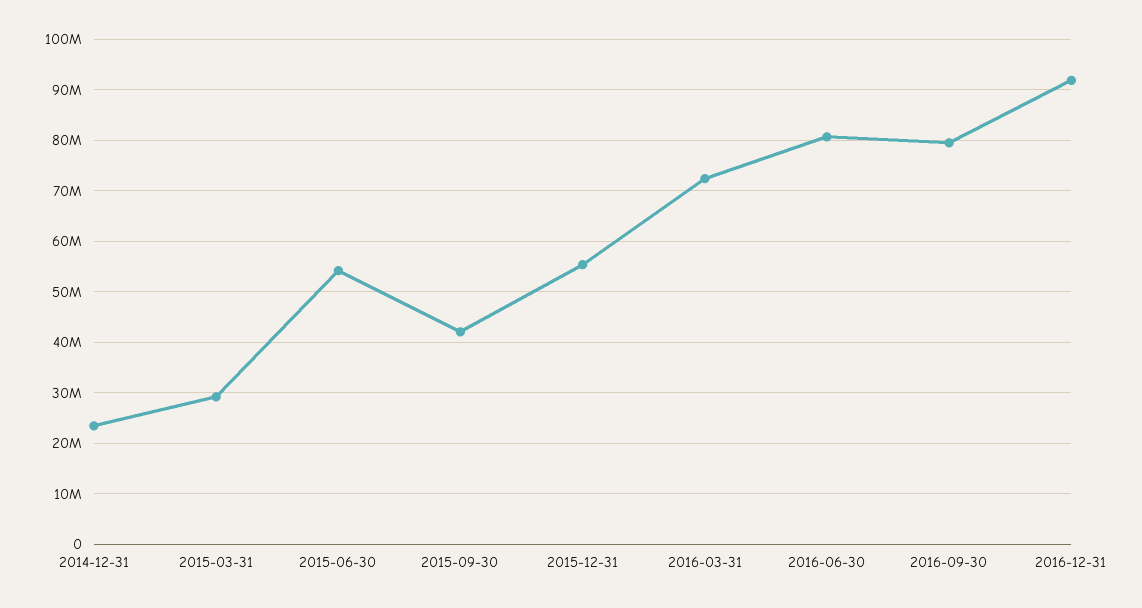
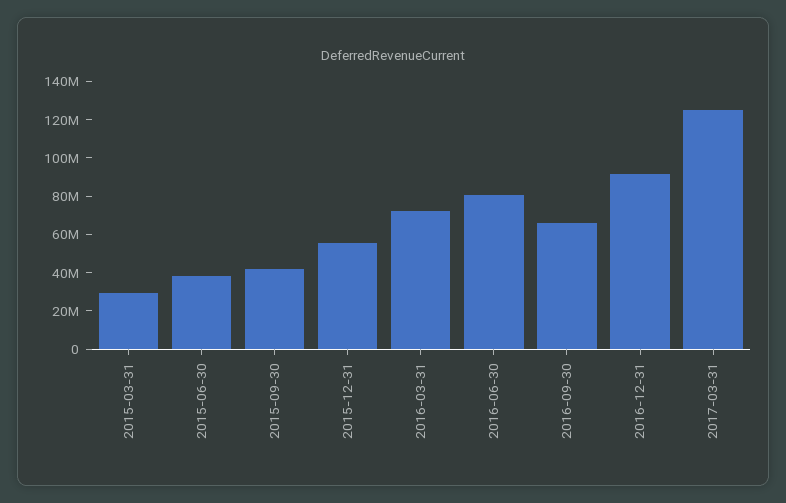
2014-12-31: 24000000 -> none
2015-06-30: 54000000 -> 40000000
2016-09-30: 80000000 -> 65000000
2017-03-31: none -> 125000000

